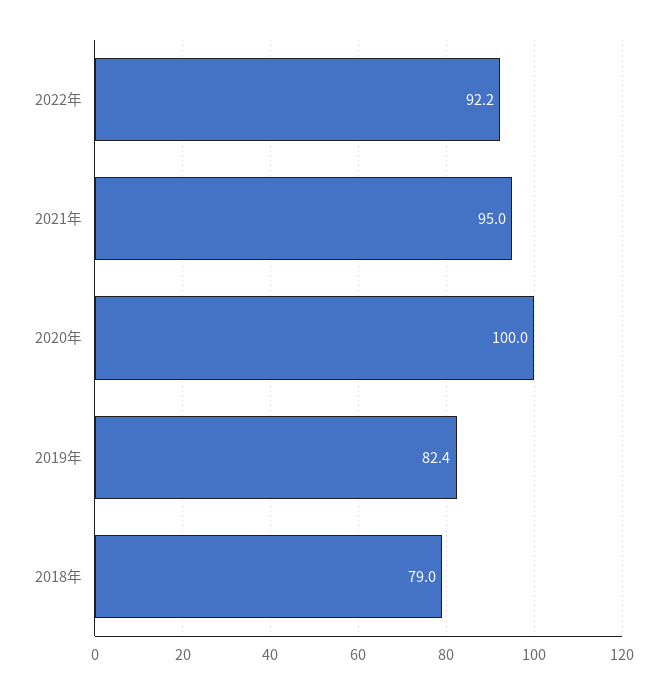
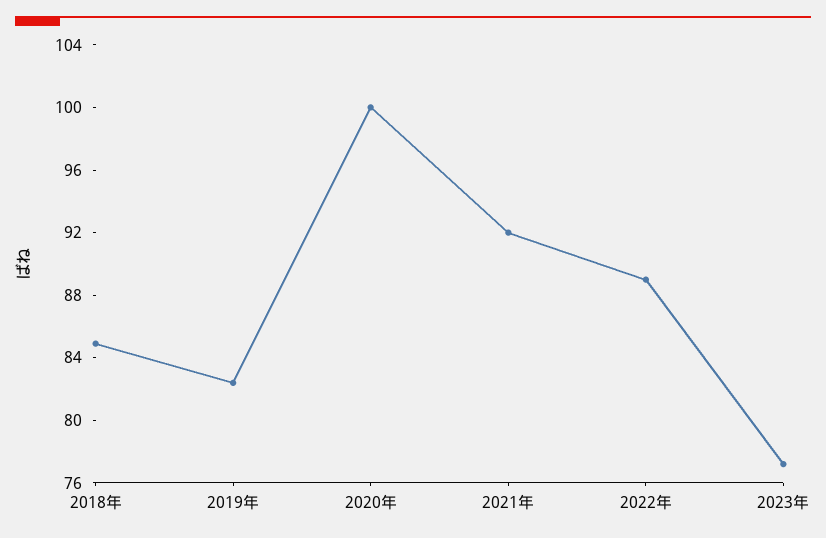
2022年: 92.2 -> 89
2021年: 95 -> 92
2018年: 79 -> 85
2023年: none -> 77

